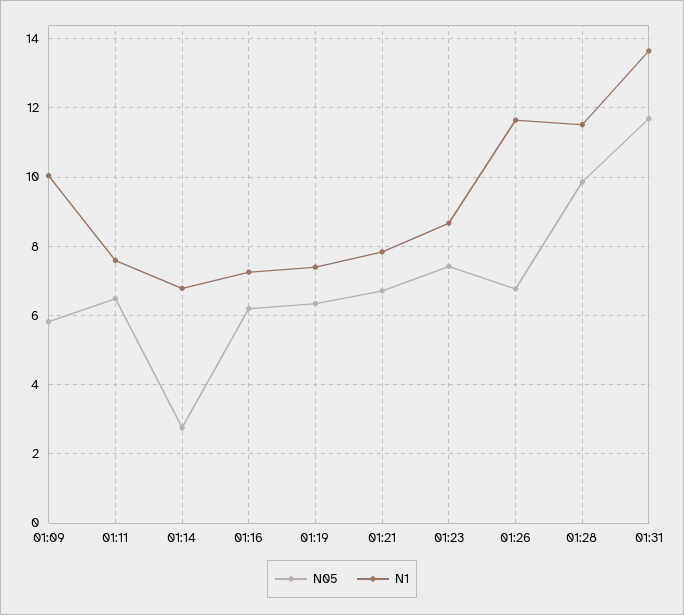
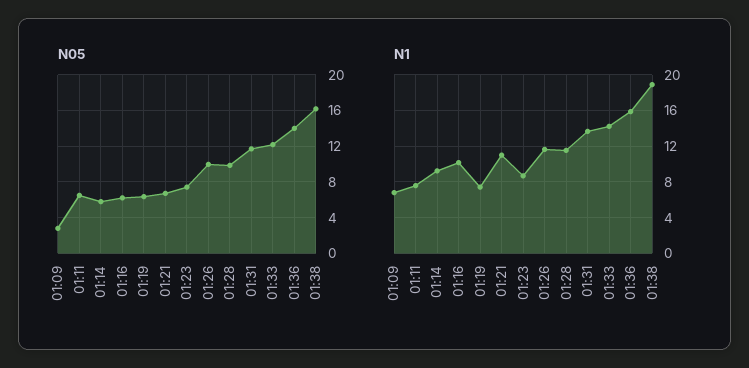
N05, 01:09: 5.8 -> 3
N1, 01:09: 10 -> 7
N05, 01:14: 2.8 -> 6
N1, 01:14: 6.8 -> 9
N1, 01:16: 7.2 -> 10
N1, 01:21: 7.8 -> 11
N05, 01:26: 6.8 -> 10
N05, 01:33: none -> 12
N05, 01:36: none -> 14
N05, 01:38: none -> 16
N1, 01:33: none -> 14
N1, 01:36: none -> 16
N1, 01:38: none -> 19

